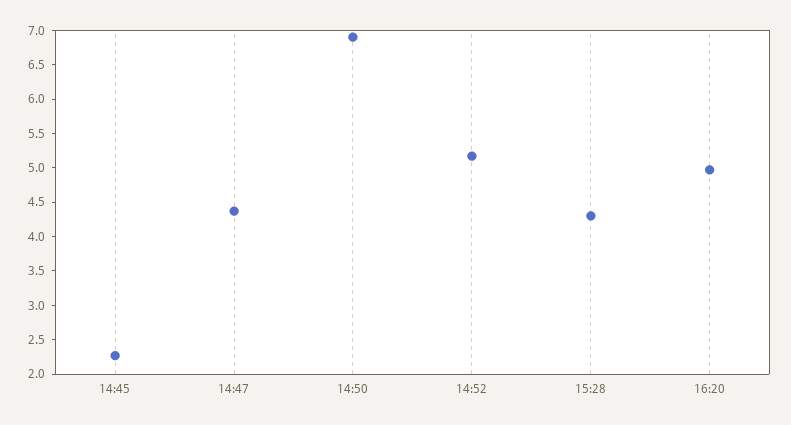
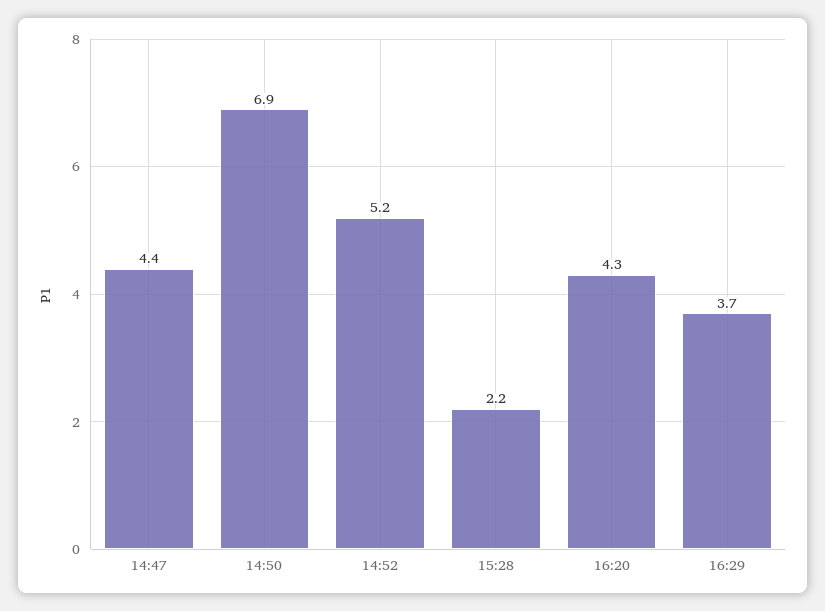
14:45: 2.25 -> none
15:28: 4.25 -> 2.2
16:20: 5 -> 4.3
16:29: none -> 3.7

